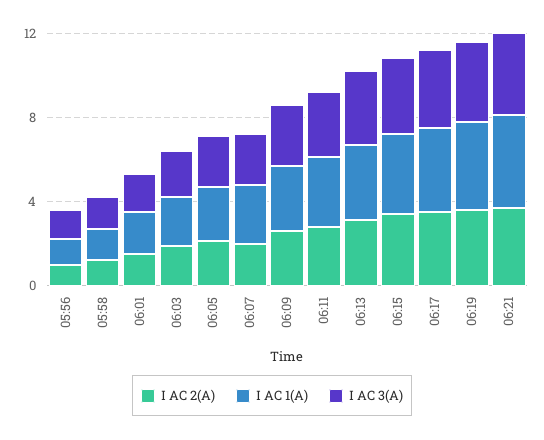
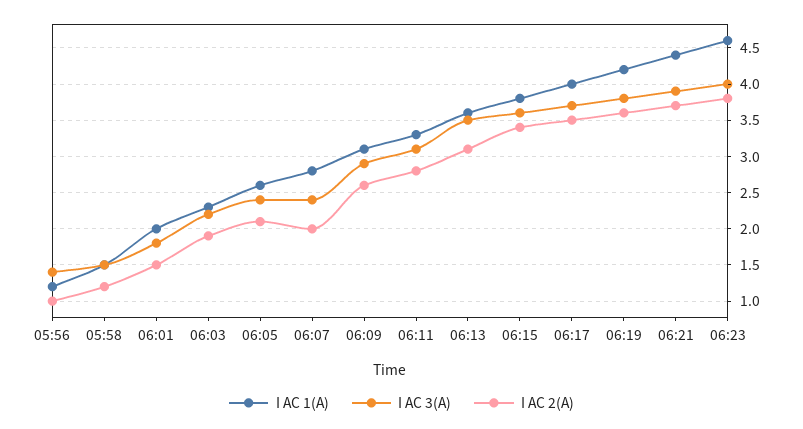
I AC 1(A), 06:23: none -> 4.6
I AC 3(A), 06:23: none -> 4
I AC 2(A), 06:23: none -> 3.8

